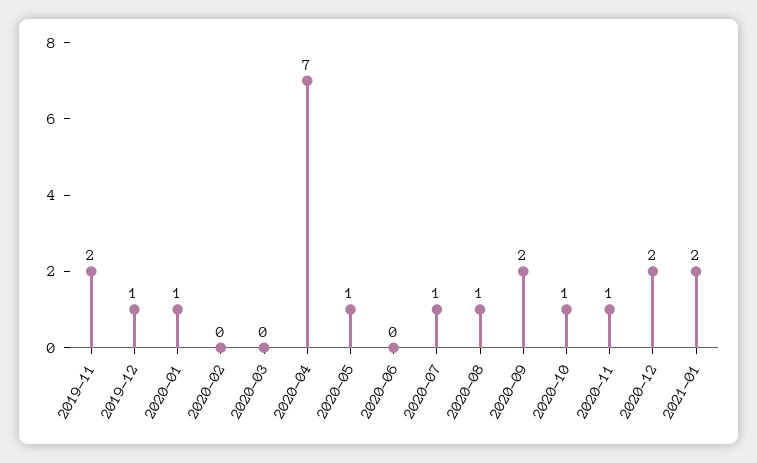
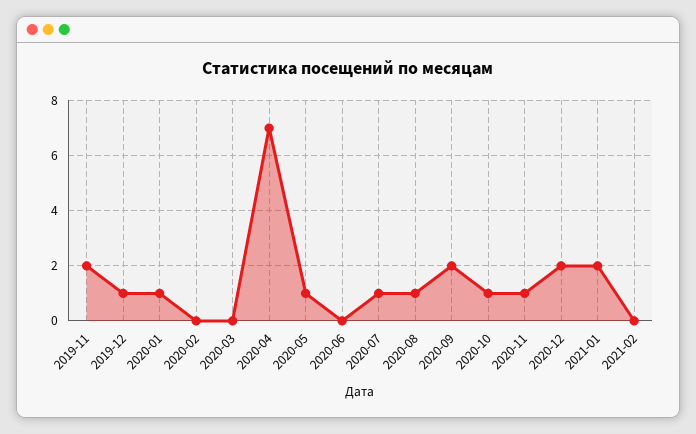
2021-02: none -> 0

